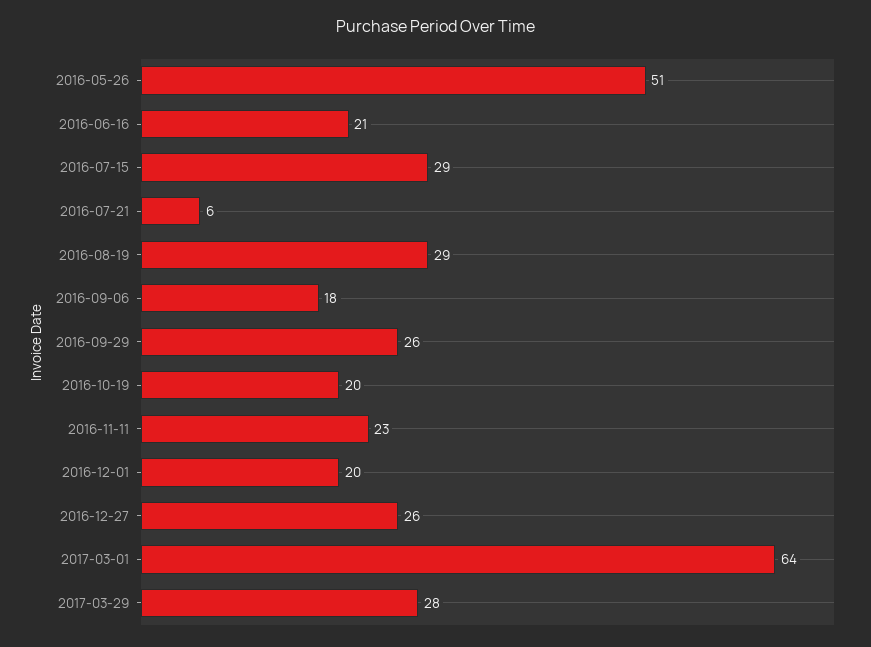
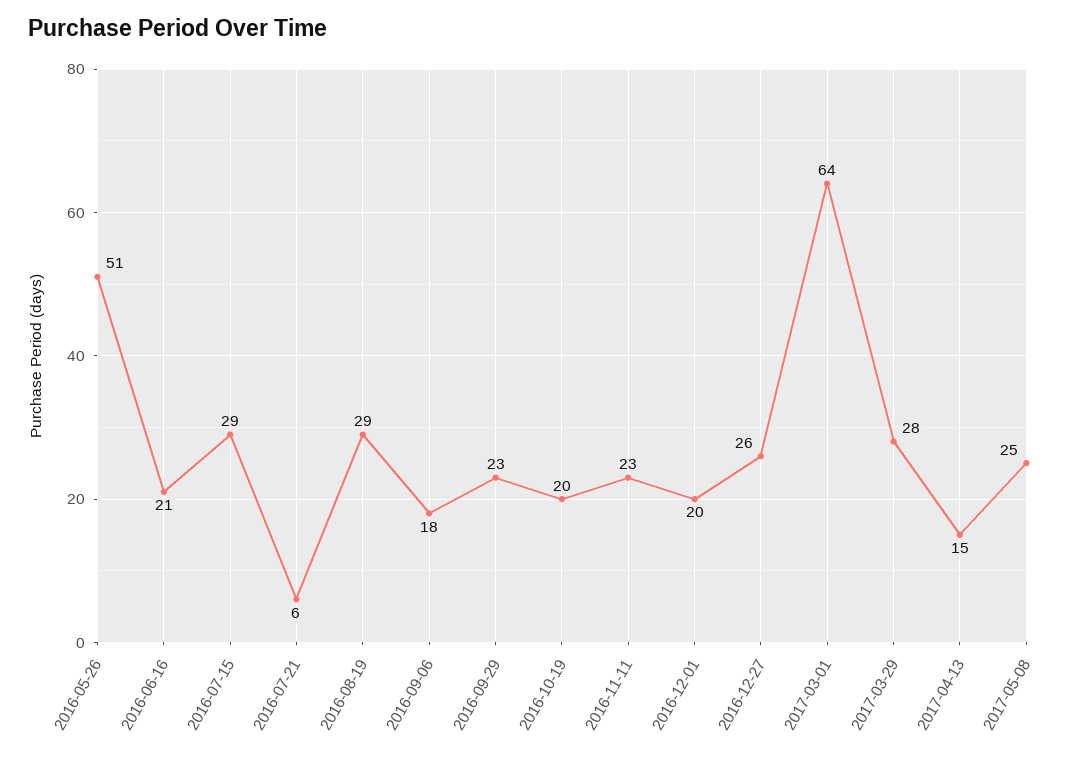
2016-09-29: 26 -> 23
2017-04-13: none -> 15
2017-05-08: none -> 25

